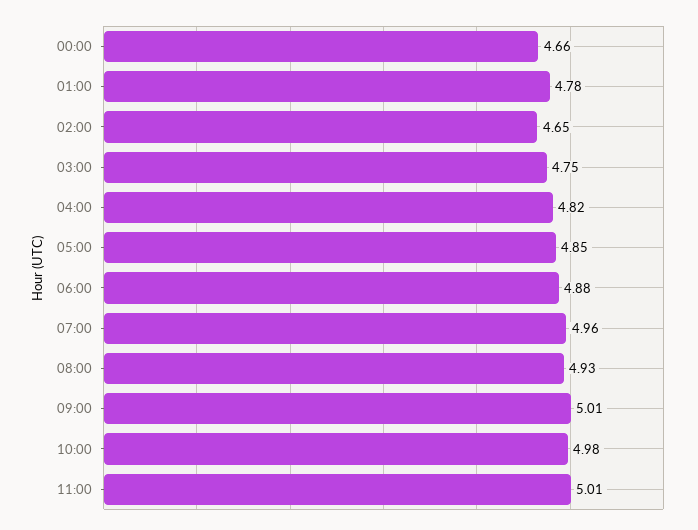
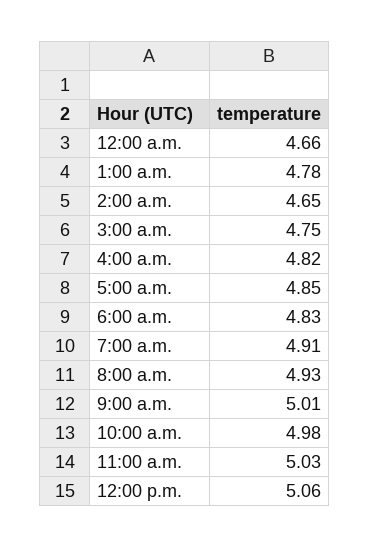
06:00: 4.88 -> 4.83
07:00: 4.96 -> 4.91
11:00: 5.01 -> 5.03
12:00 p.m.: none -> 5.06

